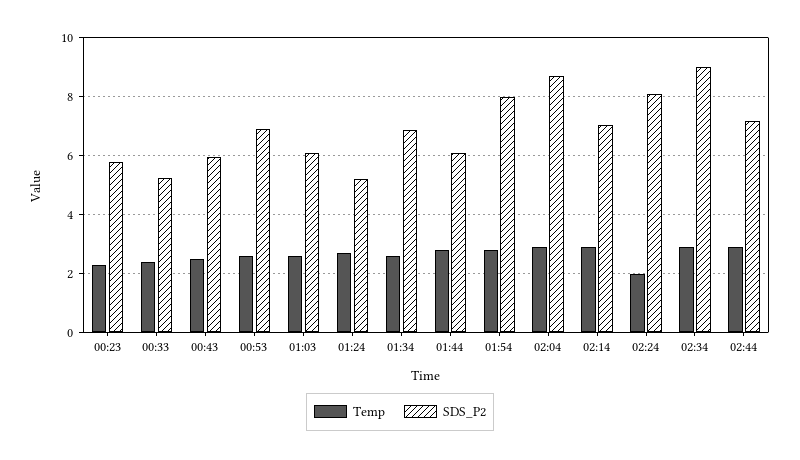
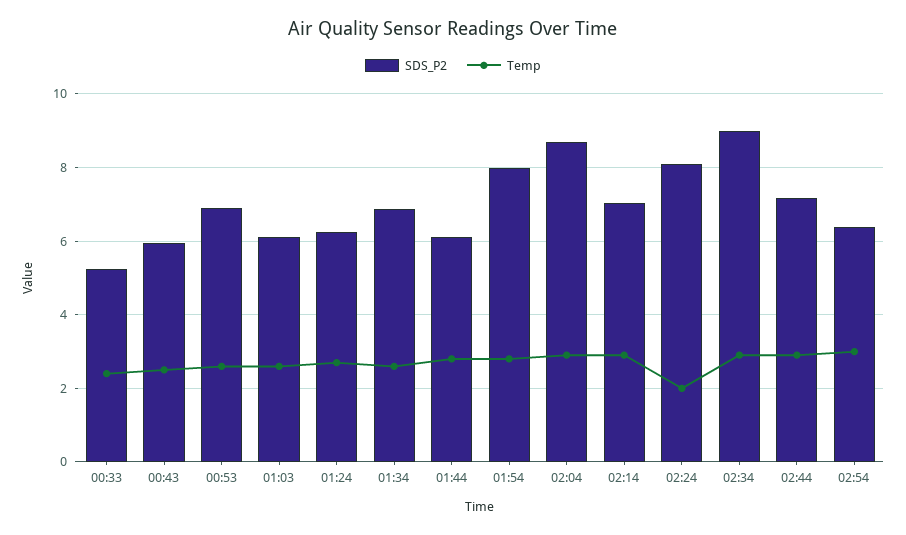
Temp, 00:23: 2.25 -> none
SDS_P2, 00:23: 5.75 -> none
SDS_P2, 01:24: 5.25 -> 6.2
SDS_P2, 02:54: none -> 6.4
Temp, 02:54: none -> 3

